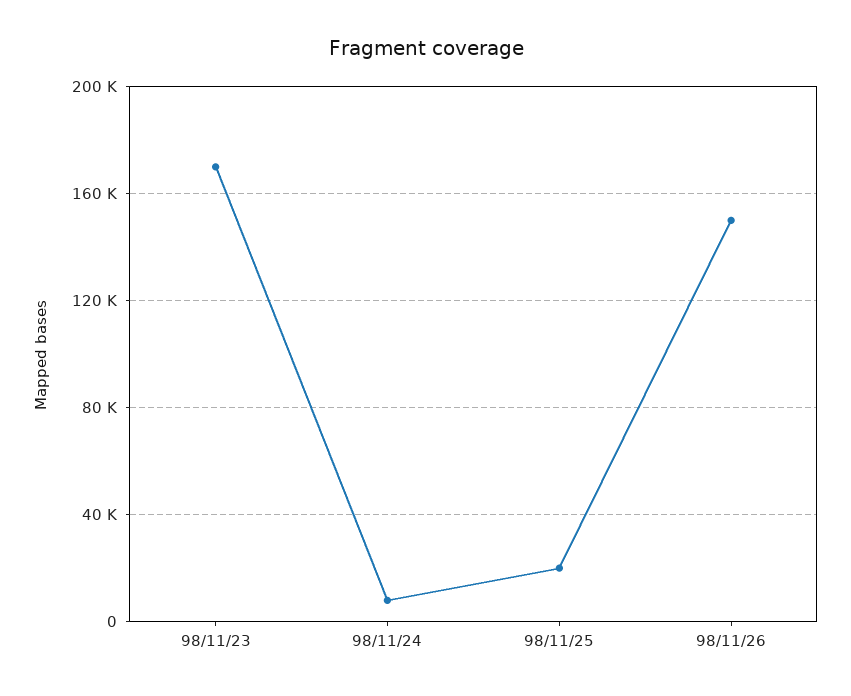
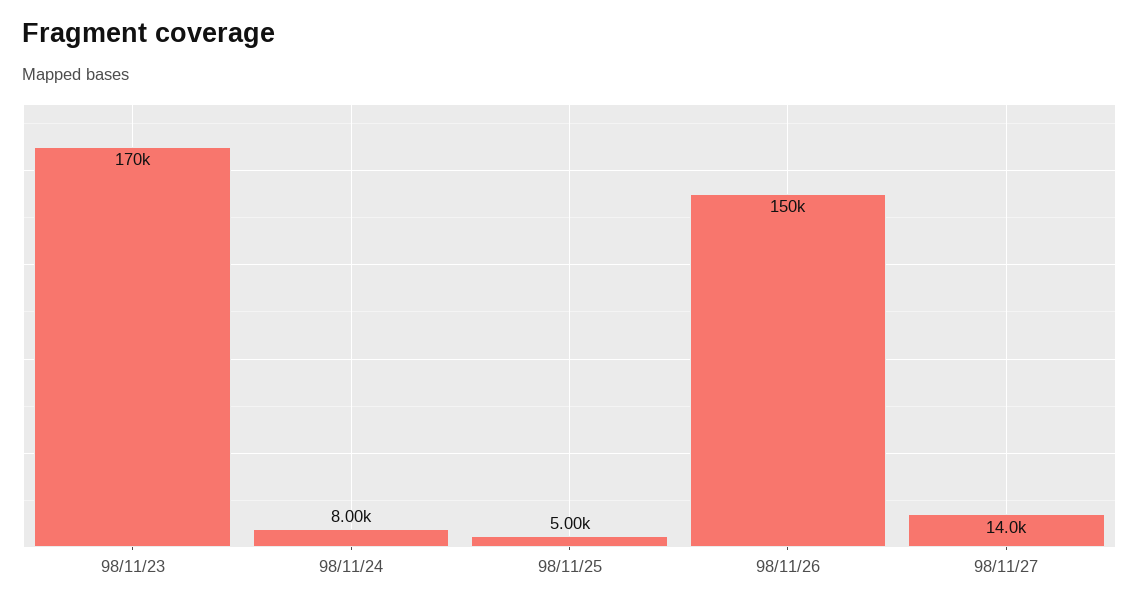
98/11/25: 20000 -> 5000
98/11/27: none -> 14000

